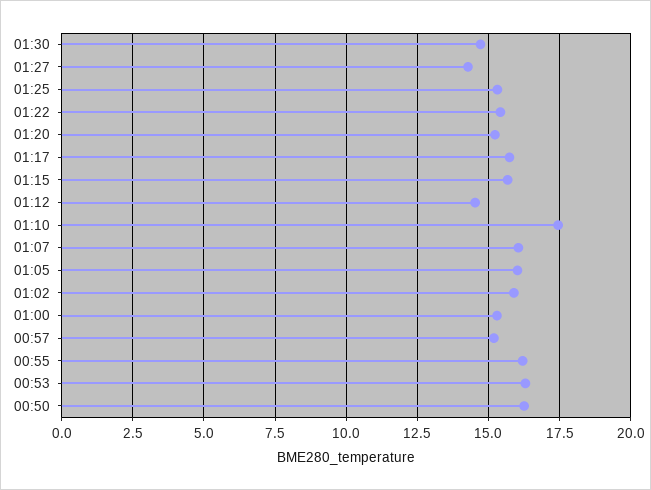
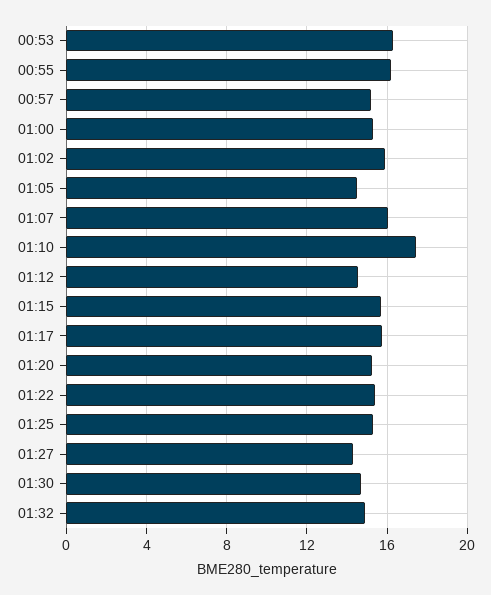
01:05: 16 -> 14.5
00:50: 16.25 -> none
01:32: none -> 15

